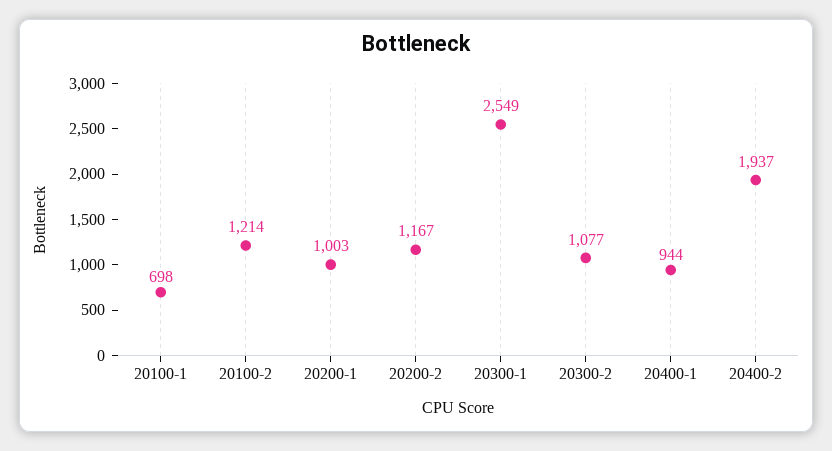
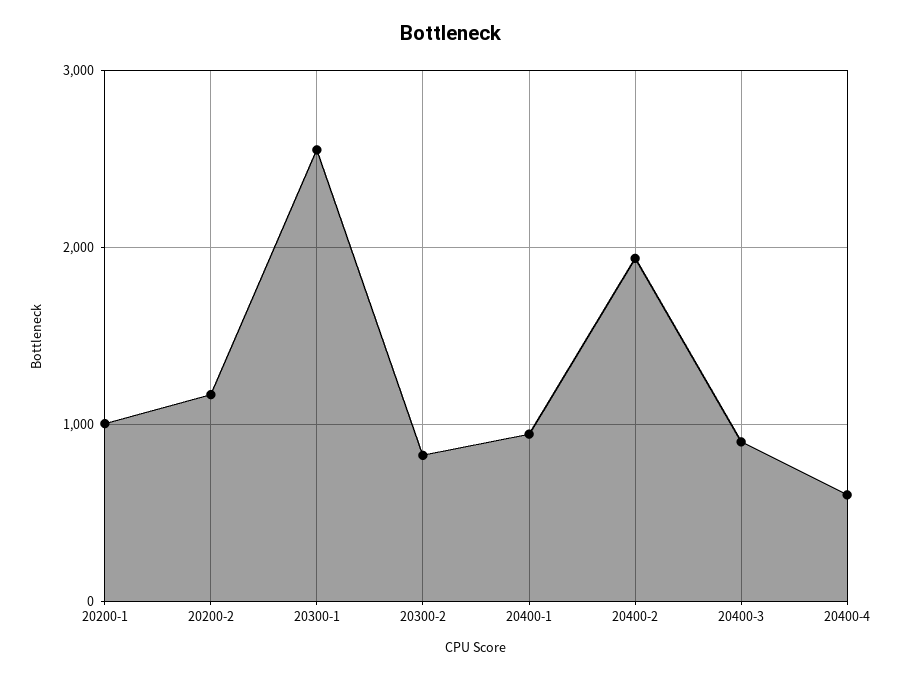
20100-1: 698 -> none
20100-2: 1214 -> none
20300-2: 1077 -> 800
20400-3: none -> 900
20400-4: none -> 600

